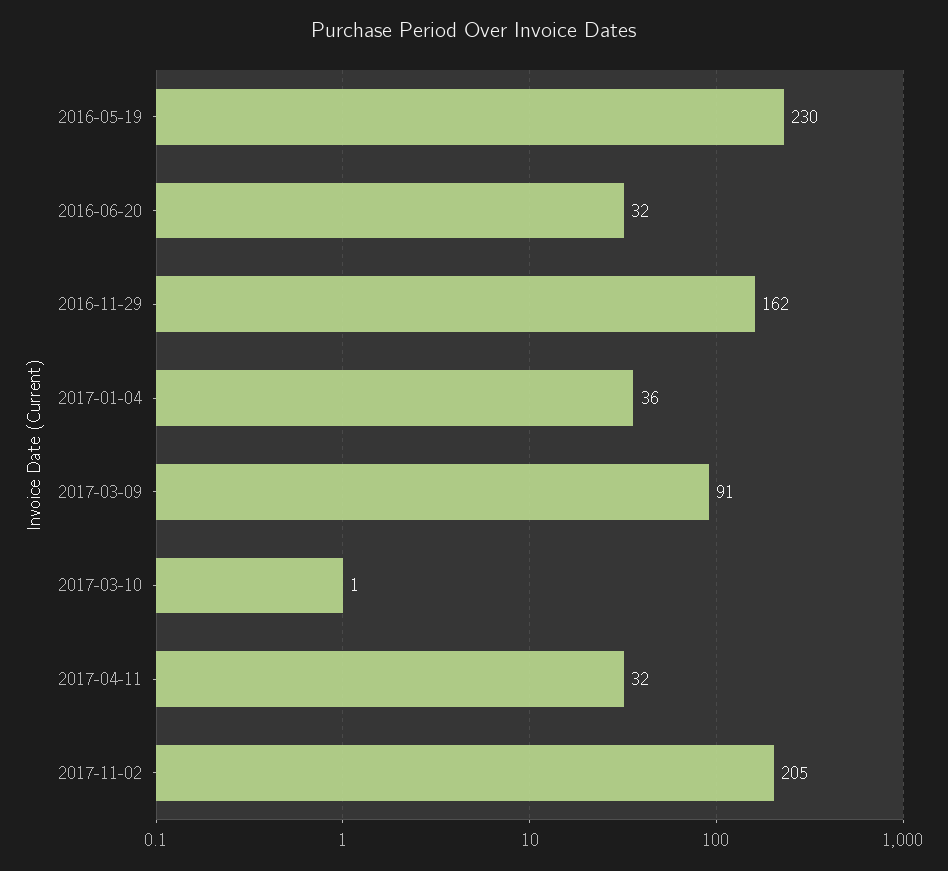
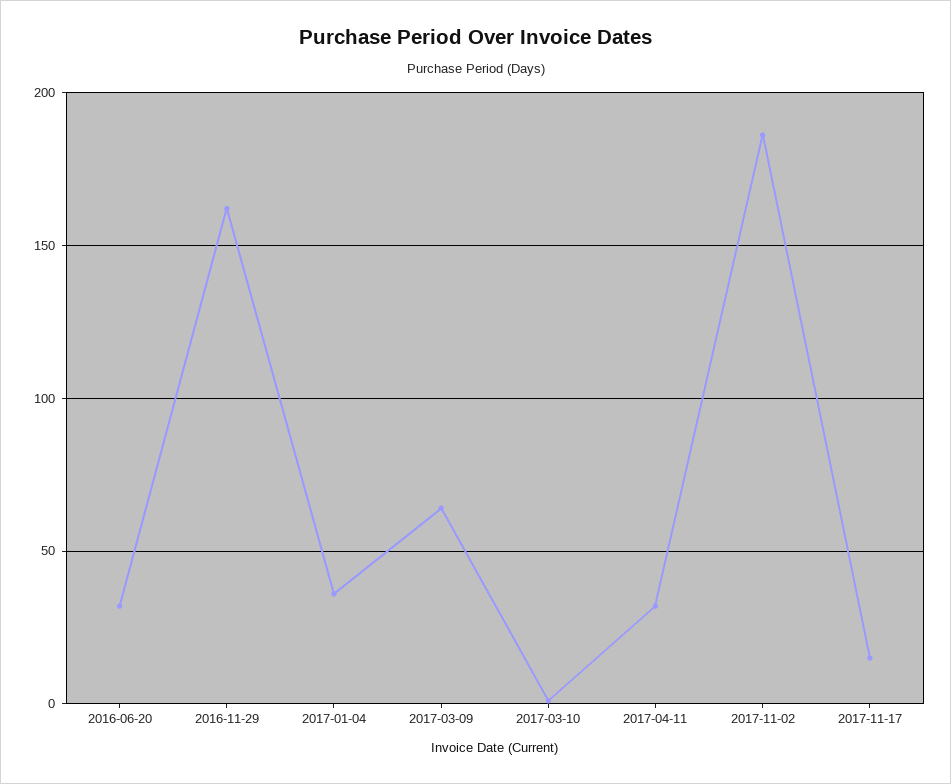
2016-05-19: 230 -> none
2017-03-09: 91 -> 65
2017-11-02: 205 -> 185
2017-11-17: none -> 15

